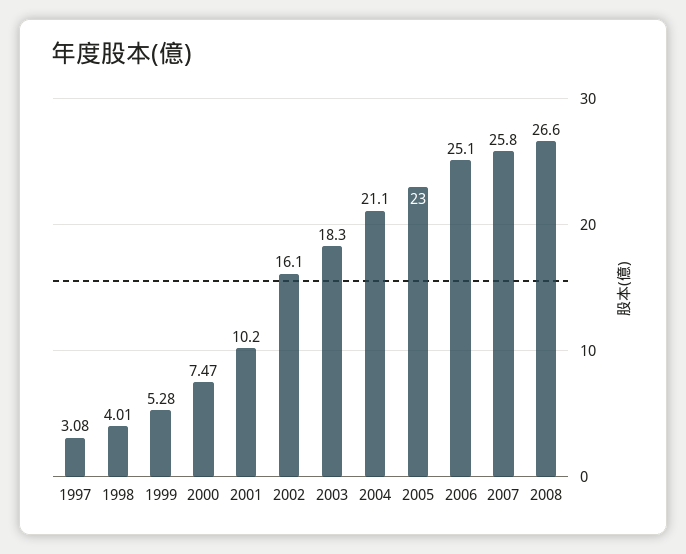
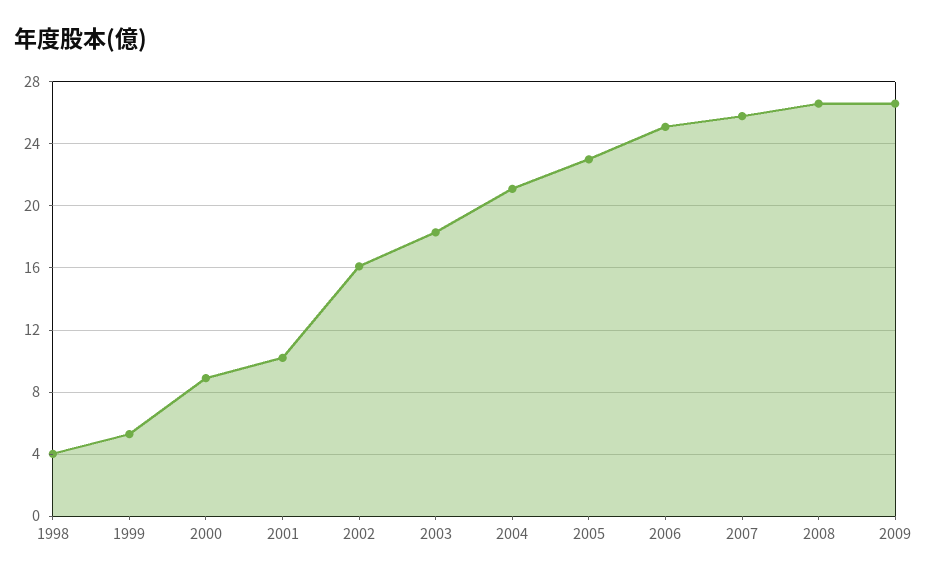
1997: 3.08 -> none
2000: 7.47 -> 9
2009: none -> 26.5

